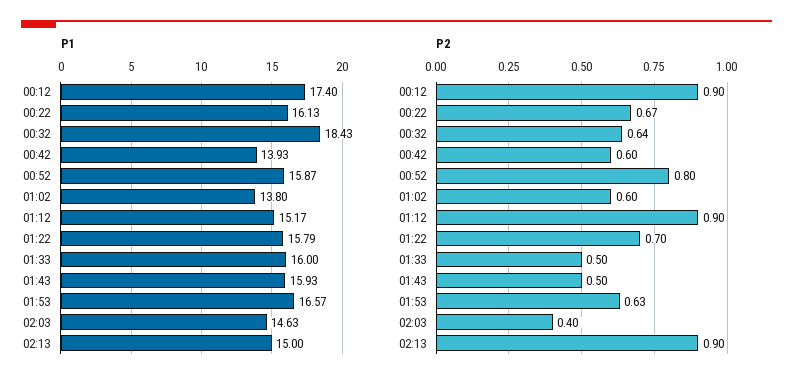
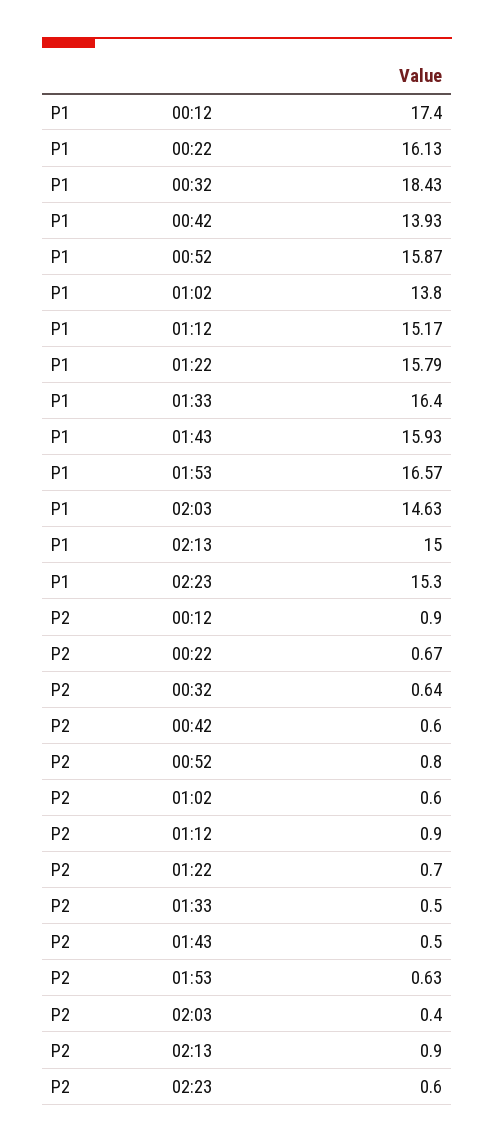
P1, 01:33: 16 -> 16.4
P1, 02:23: none -> 15.3
P2, 02:23: none -> 0.6

